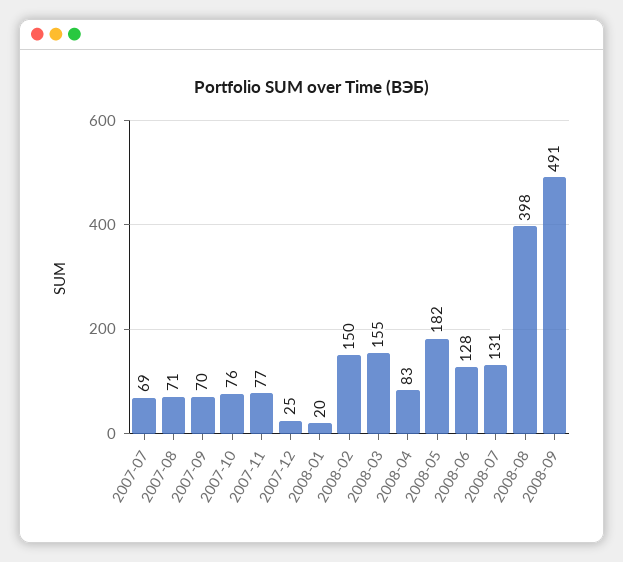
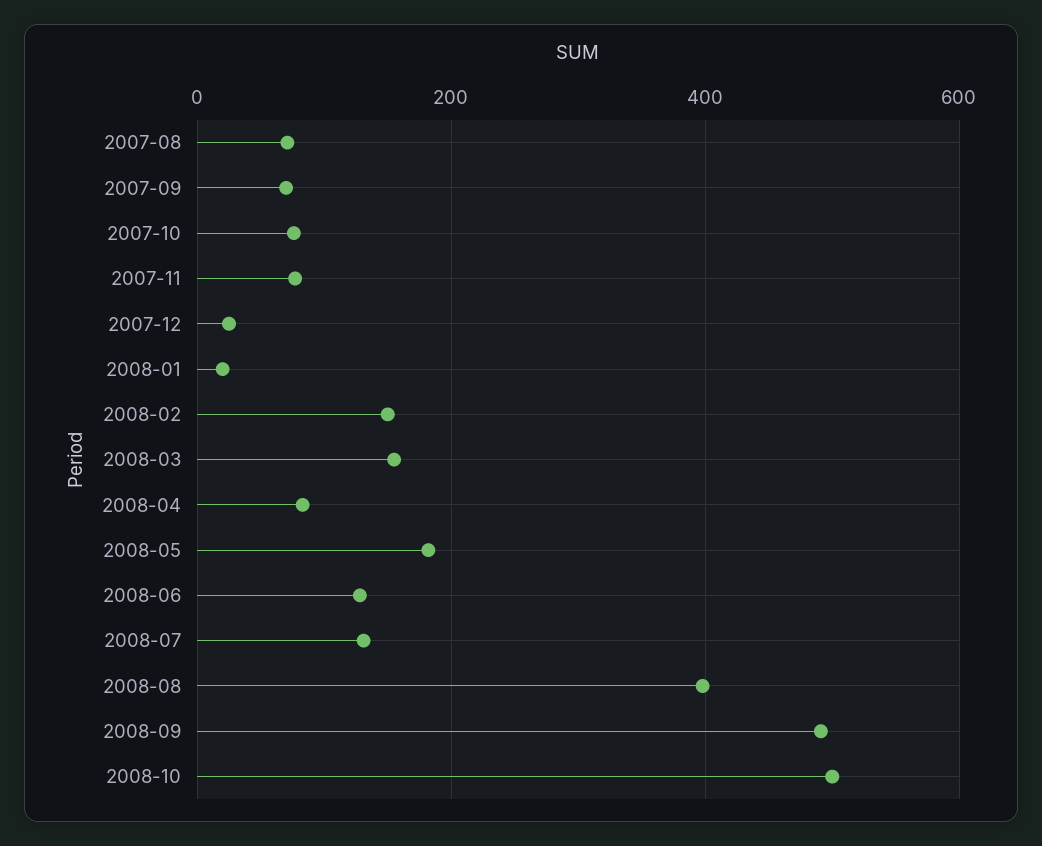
2007-07: 69 -> none
2008-10: none -> 500

